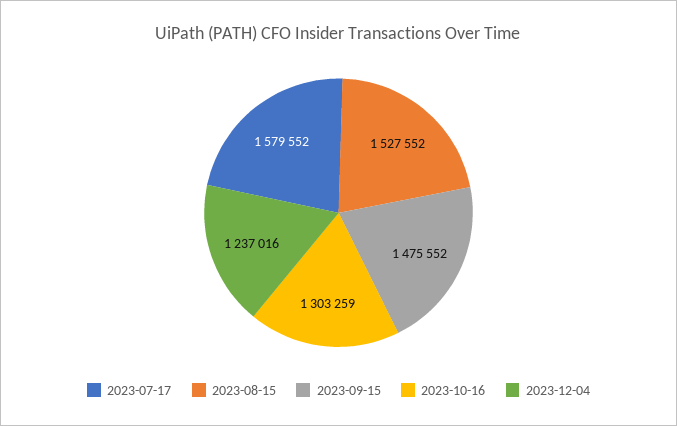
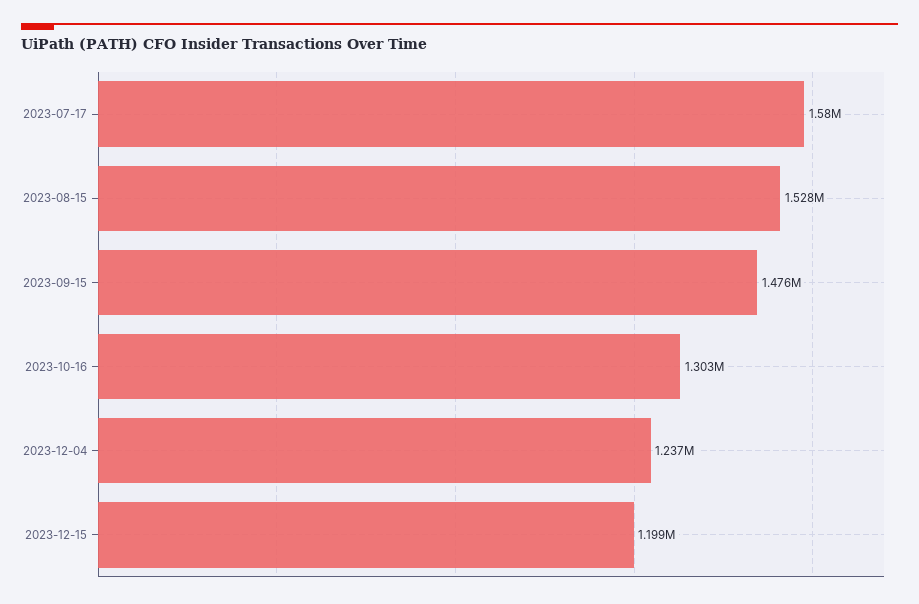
2023-12-15: none -> 1199000

